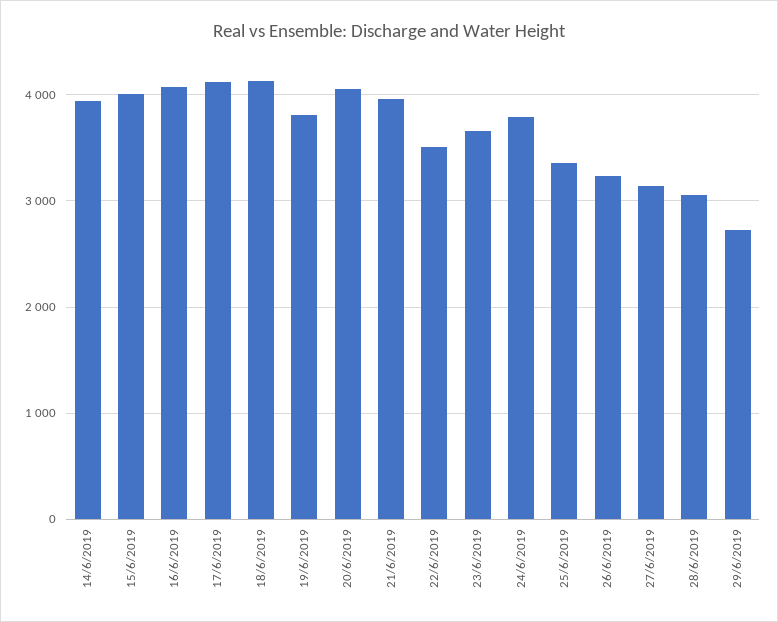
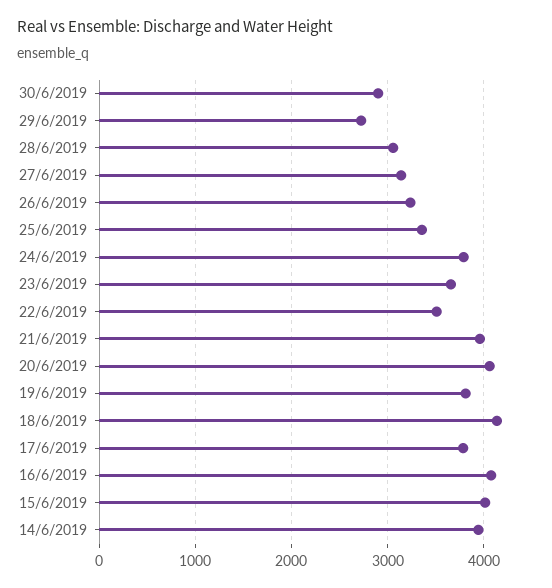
17/6/2019: 4100 -> 3800
30/6/2019: none -> 2900

